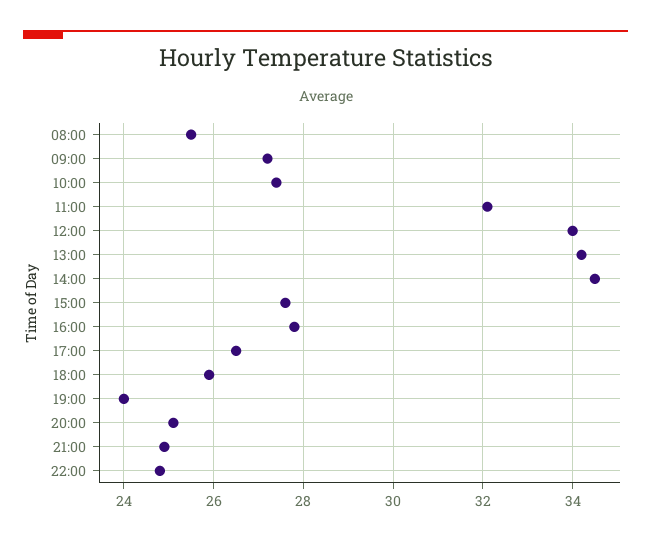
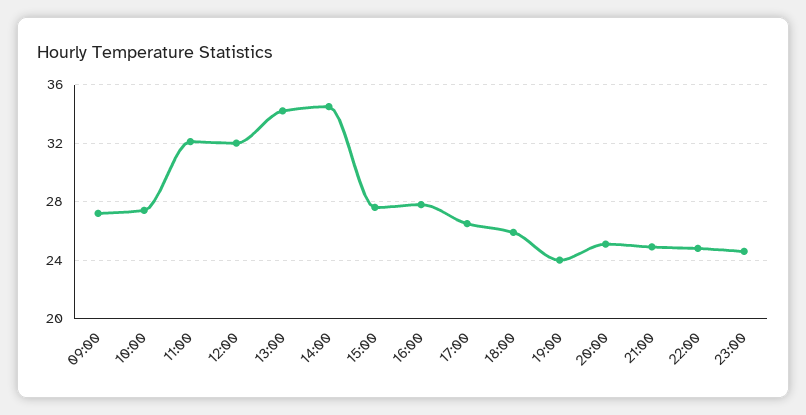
08:00: 25.5 -> none
12:00: 34 -> 32
23:00: none -> 24.5

